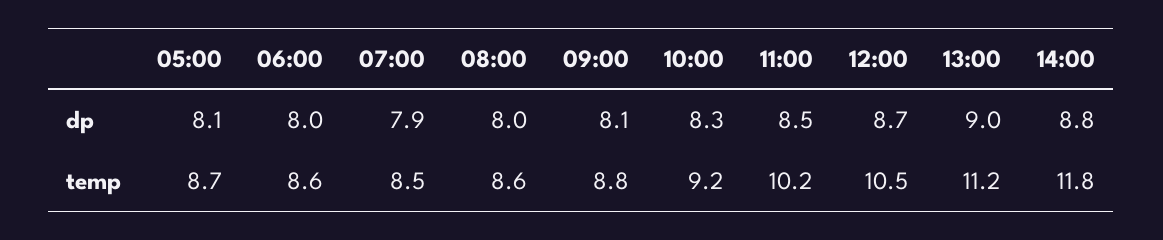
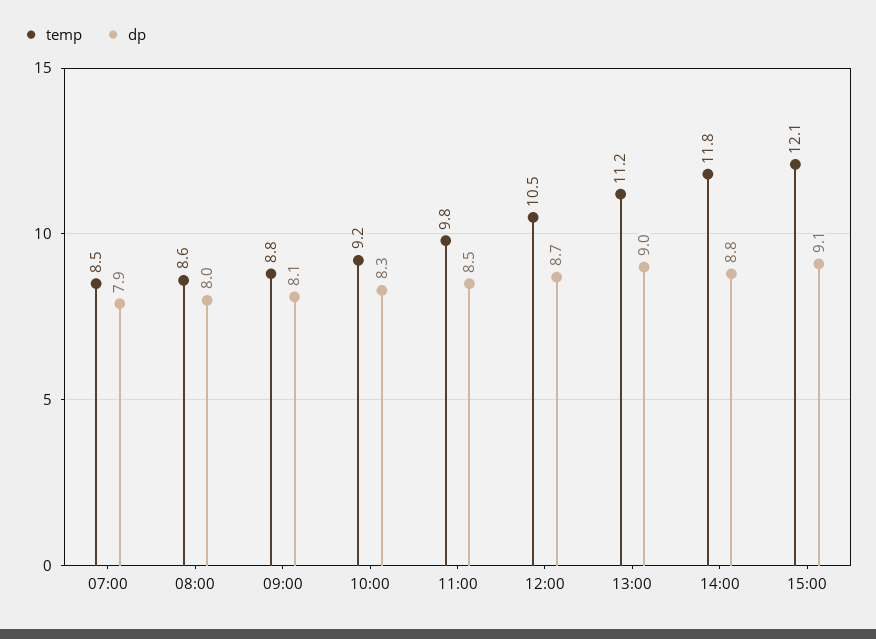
dp, 05:00: 8.1 -> none
dp, 06:00: 8 -> none
temp, 05:00: 8.7 -> none
temp, 06:00: 8.6 -> none
temp, 11:00: 10.2 -> 9.8
temp, 15:00: none -> 12.1
dp, 15:00: none -> 9.1

